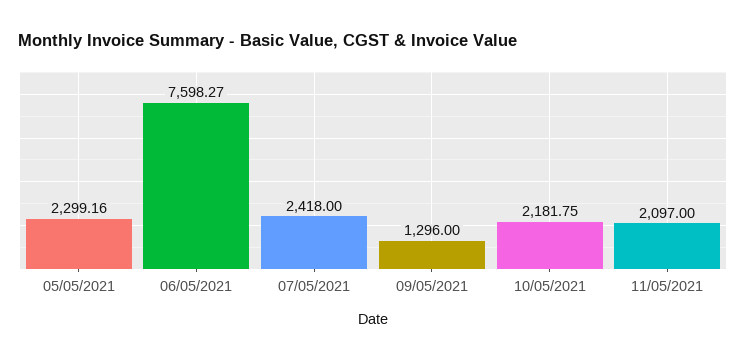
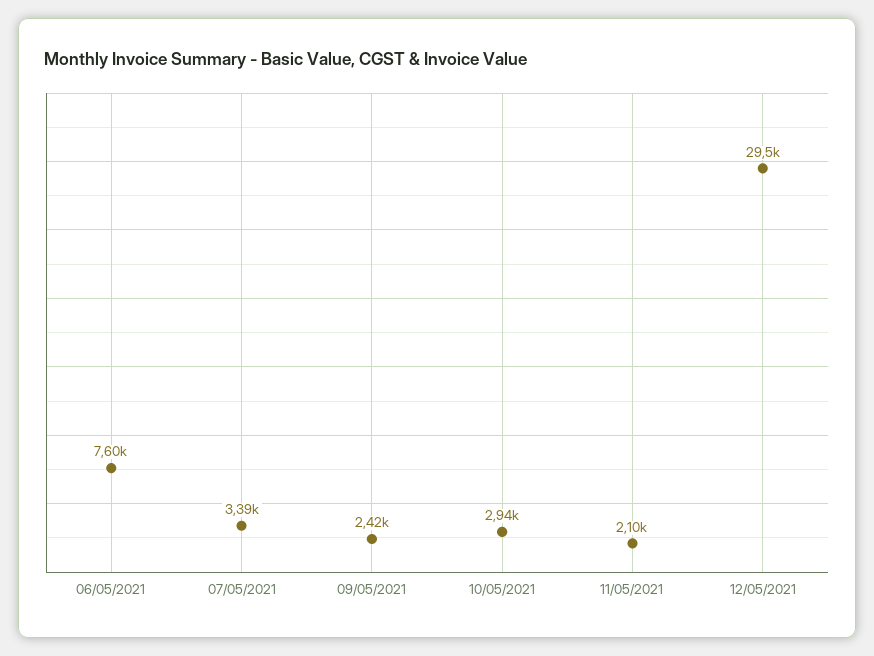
05/05/2021: 2299.16 -> none
07/05/2021: 2418 -> 3390
09/05/2021: 1296 -> 2420
10/05/2021: 2181.75 -> 2940
12/05/2021: none -> 29500

